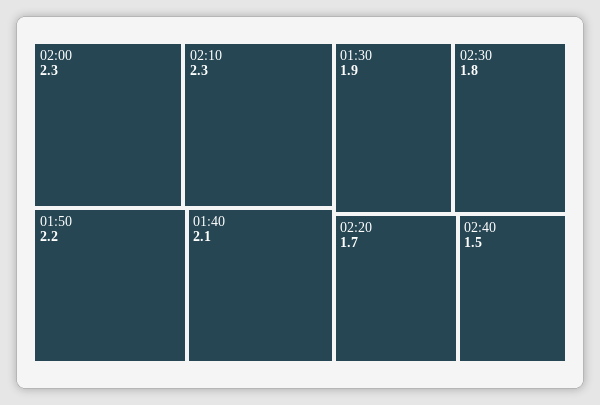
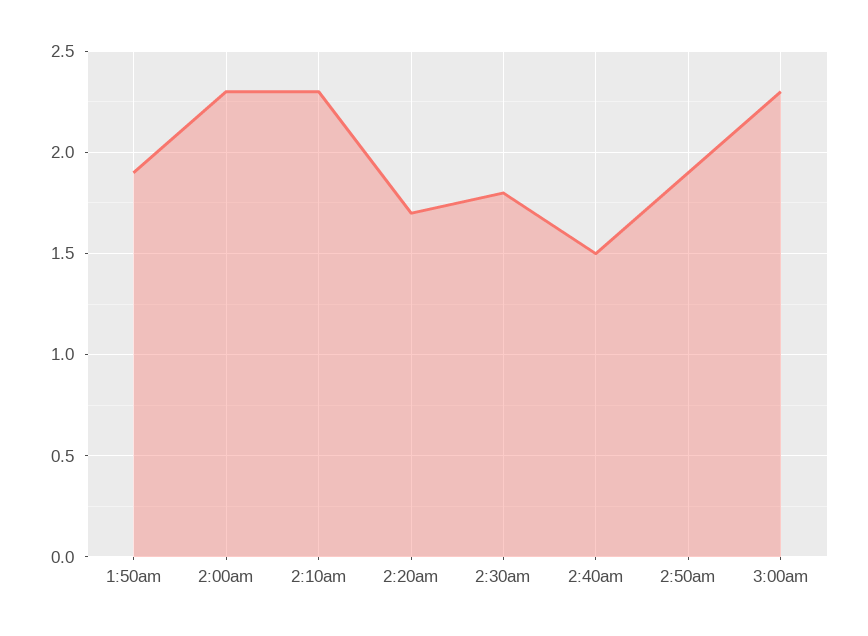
01:50: 2.2 -> 1.9
01:40: 2.1 -> none
01:30: 1.9 -> none
2:50am: none -> 1.9
3:00am: none -> 2.3

